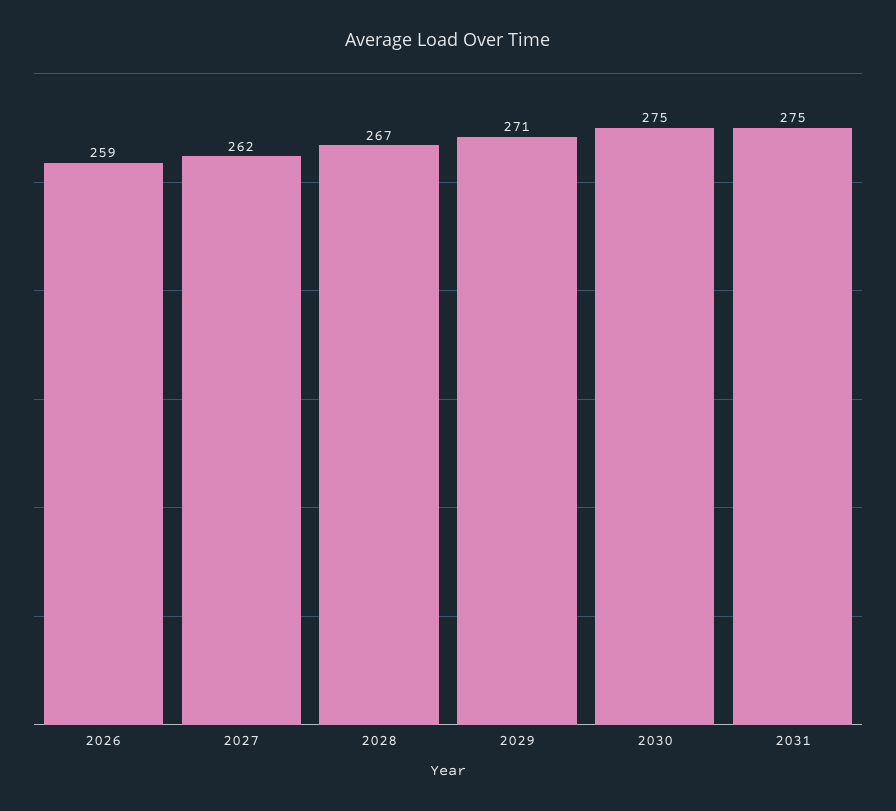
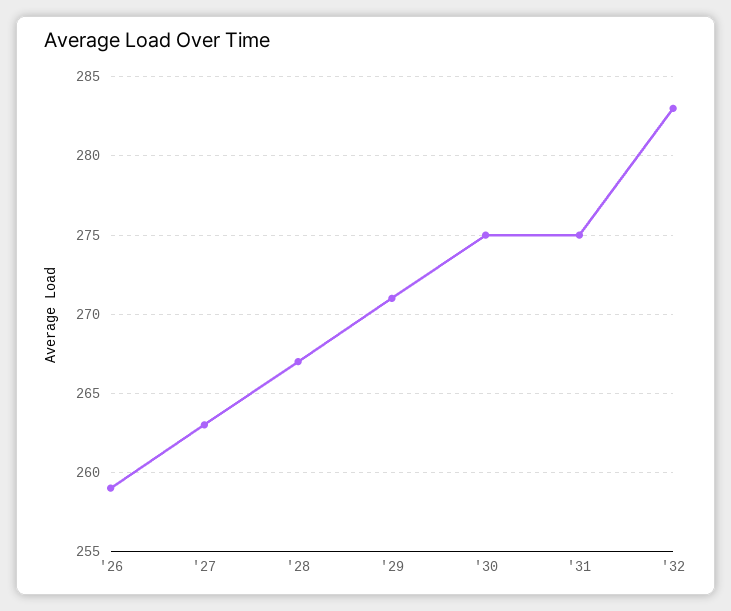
2027: 262 -> 263
'32: none -> 283

